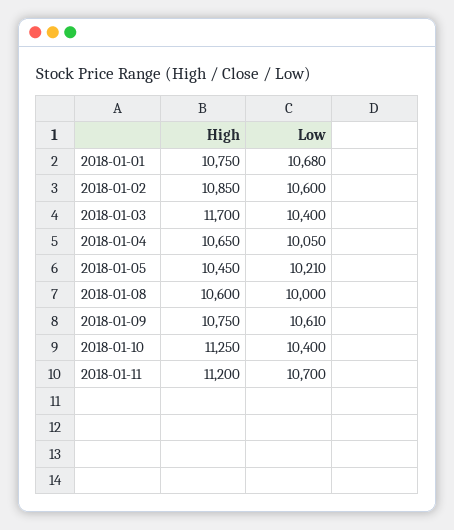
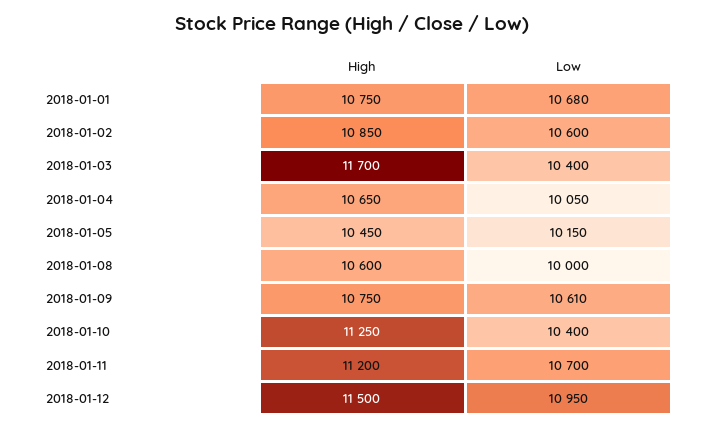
Low, 2018-01-05: 10210 -> 10150
High, 2018-01-12: none -> 11500
Low, 2018-01-12: none -> 10950

